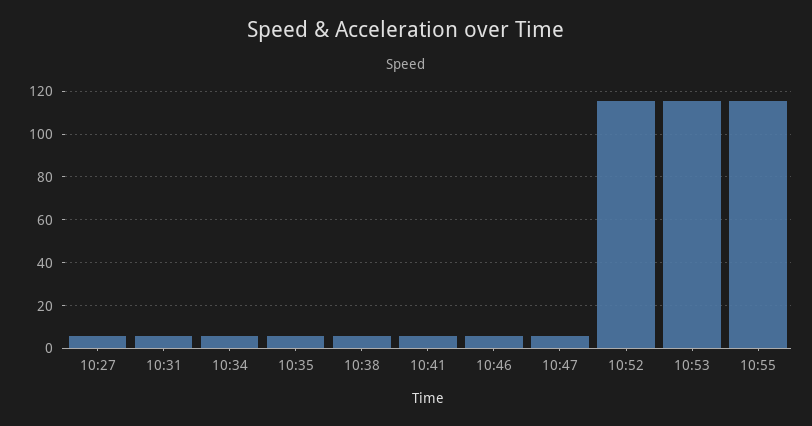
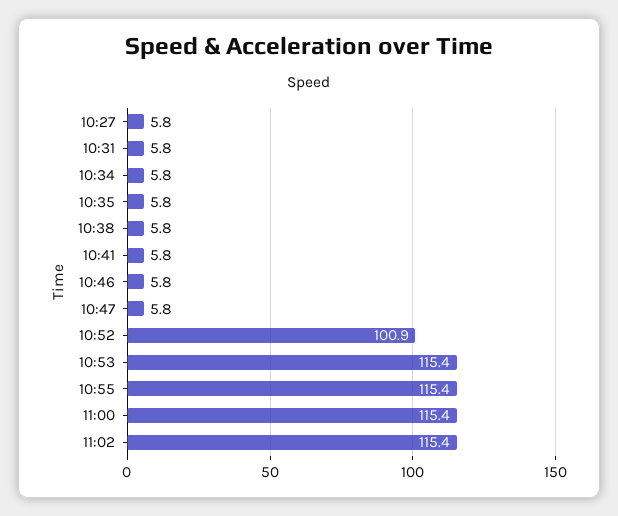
10:52: 115 -> 100.9
11:00: none -> 115.4
11:02: none -> 115.4

